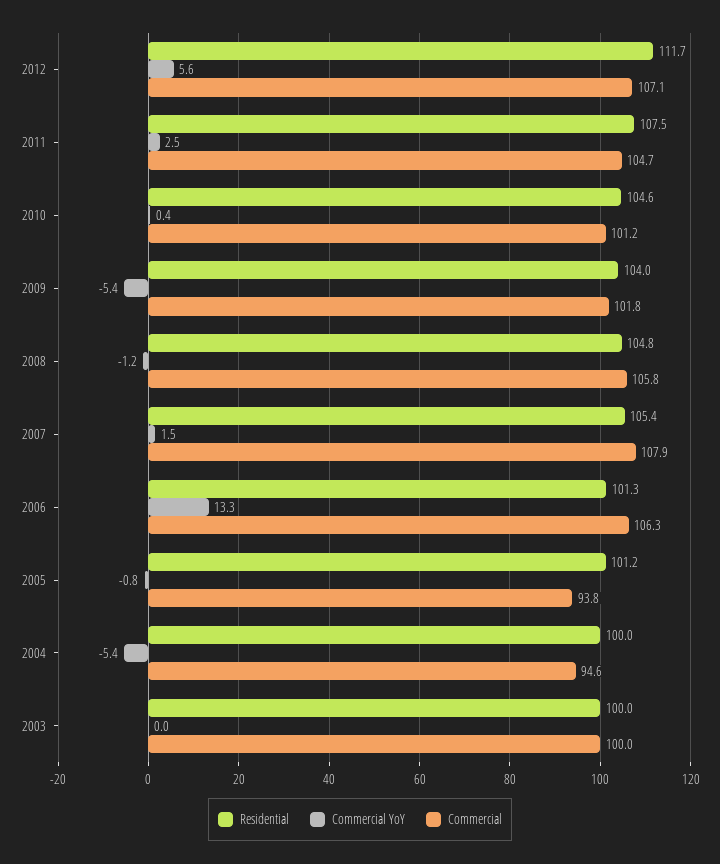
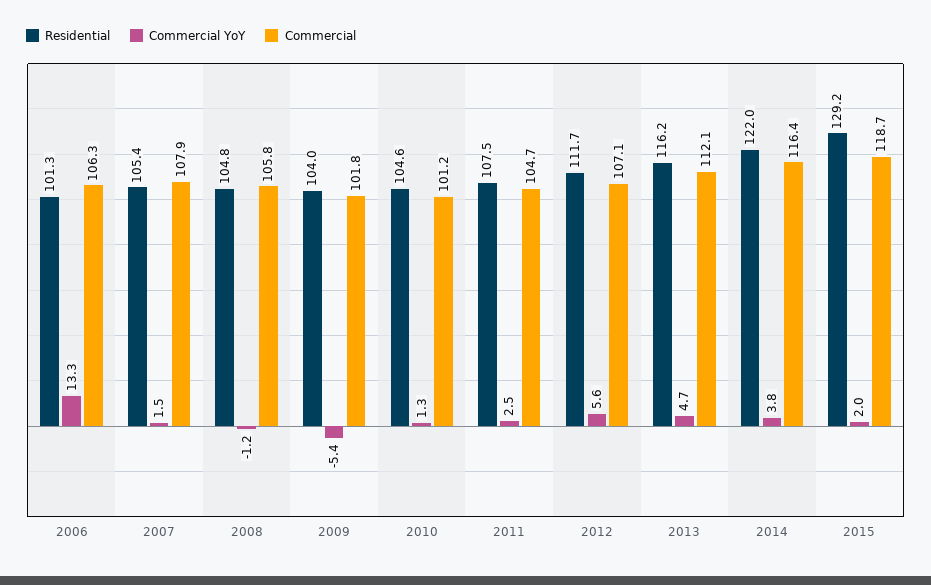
Commercial YoY, 2010: 0.4 -> 1.3
Residential, 2005: 101.2 -> none
Commercial YoY, 2005: -0.8 -> none
Commercial, 2005: 93.8 -> none
Residential, 2004: 100 -> none
Commercial YoY, 2004: -5.4 -> none
Commercial, 2004: 94.6 -> none
Residential, 2003: 100 -> none
Commercial YoY, 2003: 0 -> none
Commercial, 2003: 100 -> none
Residential, 2013: none -> 116.2
Commercial YoY, 2013: none -> 4.7
Commercial, 2013: none -> 112.1
Residential, 2014: none -> 122
Commercial YoY, 2014: none -> 3.8
Commercial, 2014: none -> 116.4
Residential, 2015: none -> 129.2
Commercial YoY, 2015: none -> 2
Commercial, 2015: none -> 118.7

